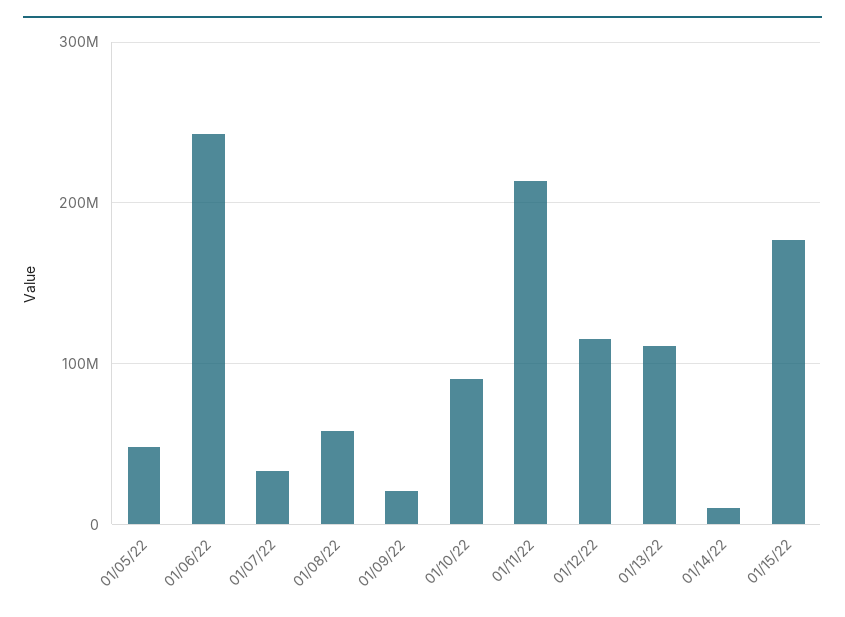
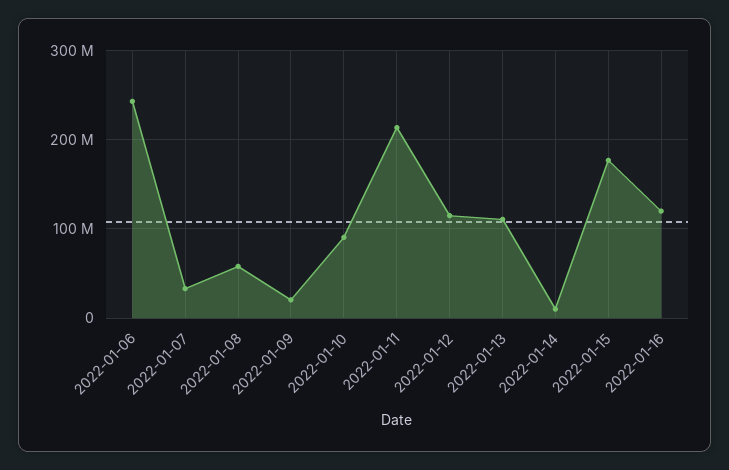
01/05/22: 50000000 -> none
2022-01-16: none -> 120000000

